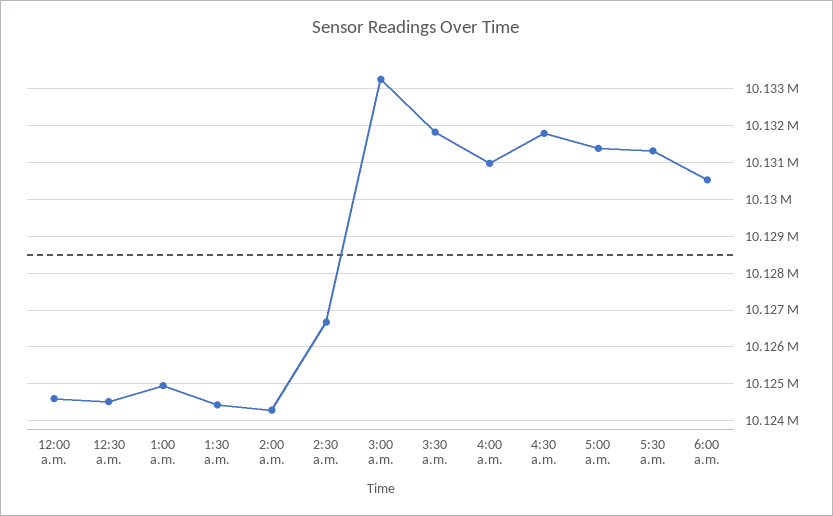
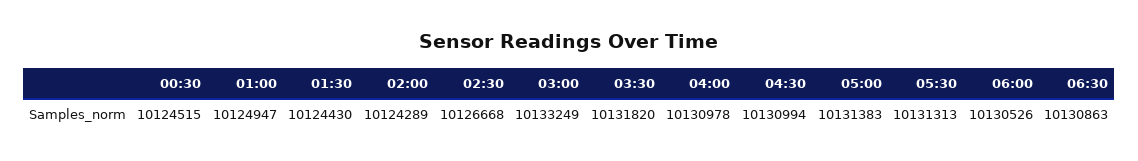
12:00 a.m.: 10124600 -> none
4:30 a.m.: 10131800 -> 10130994
06:30: none -> 10130863

